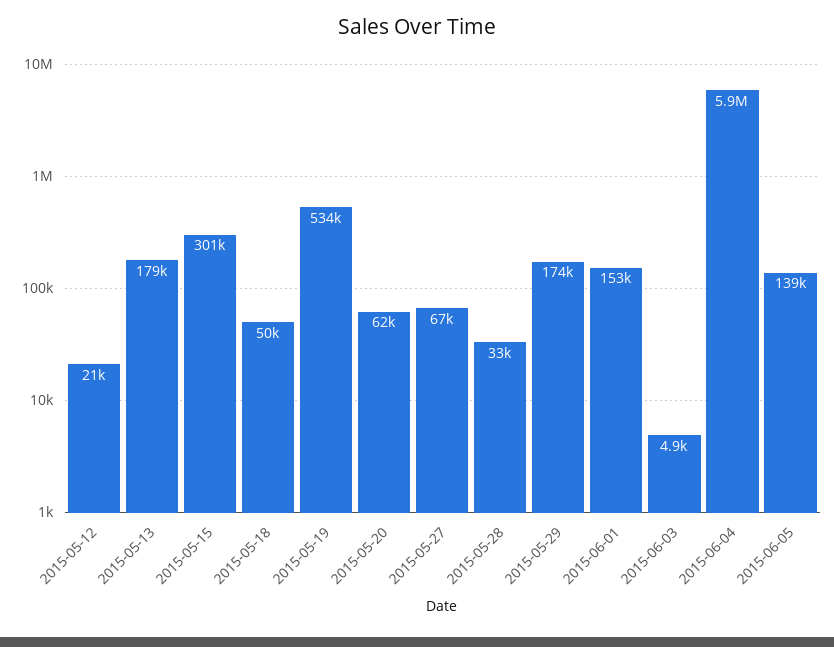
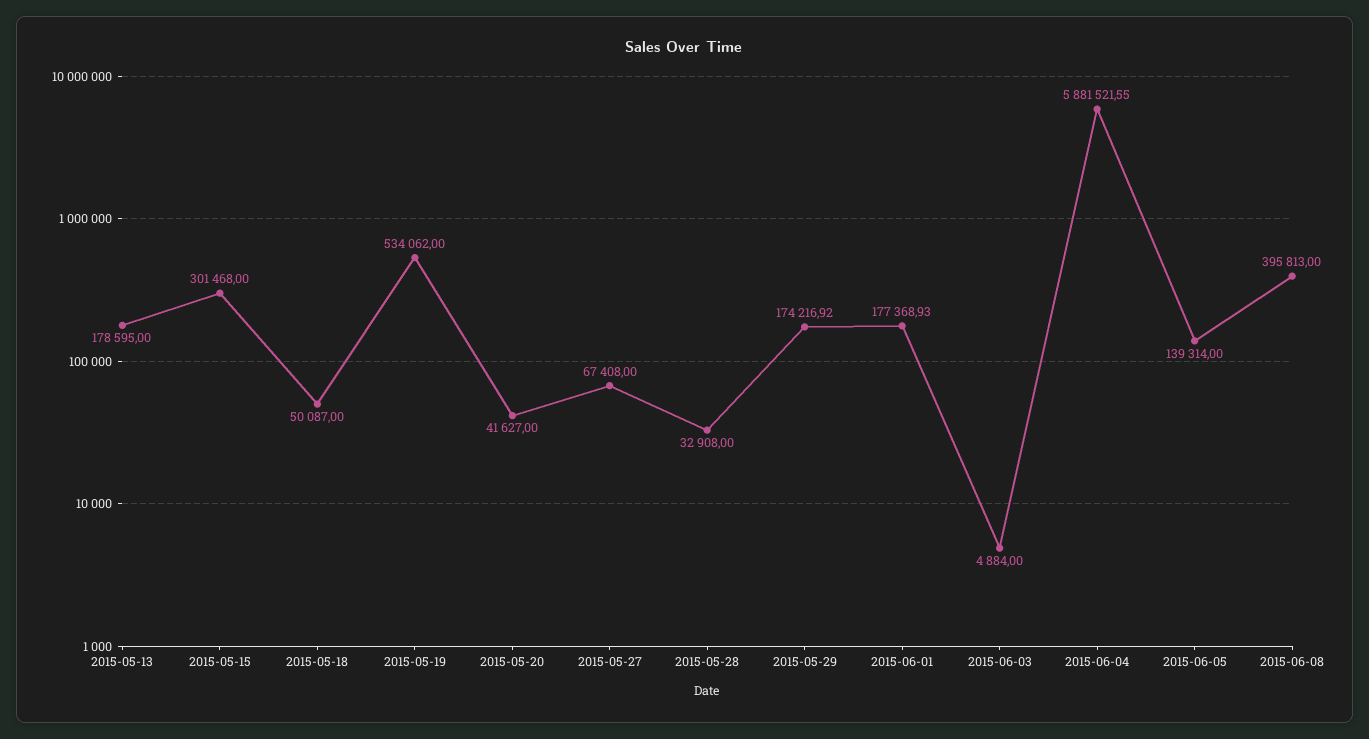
2015-05-12: 21000 -> none
2015-05-20: 62000 -> 41627
2015-06-01: 153000 -> 177368.93
2015-06-08: none -> 395813

